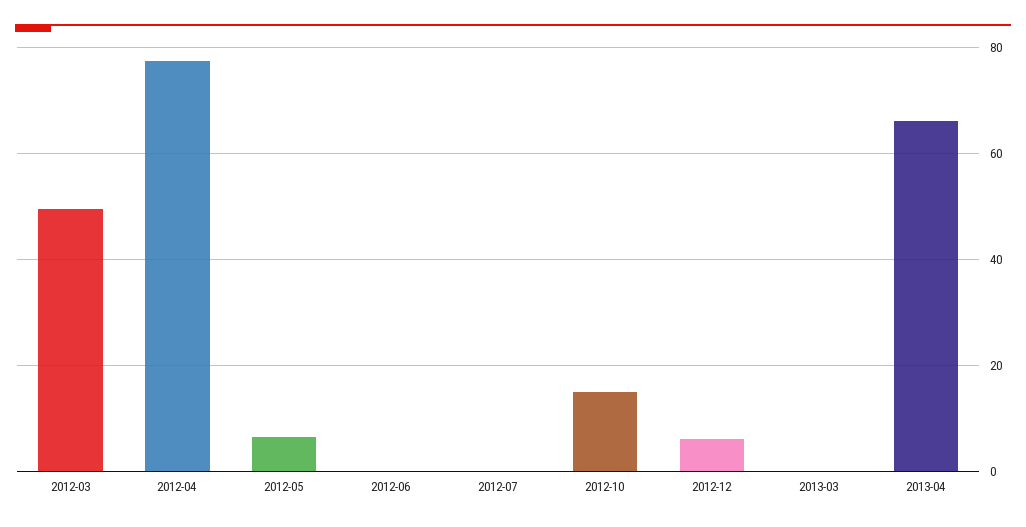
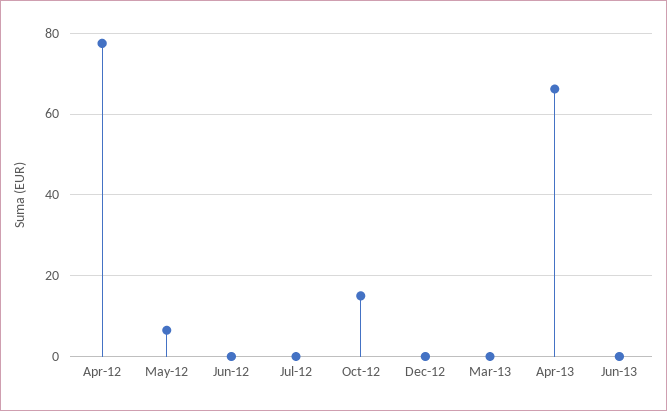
2012-03: 50 -> none
2012-12: 6 -> 0
Jun-13: none -> 0

